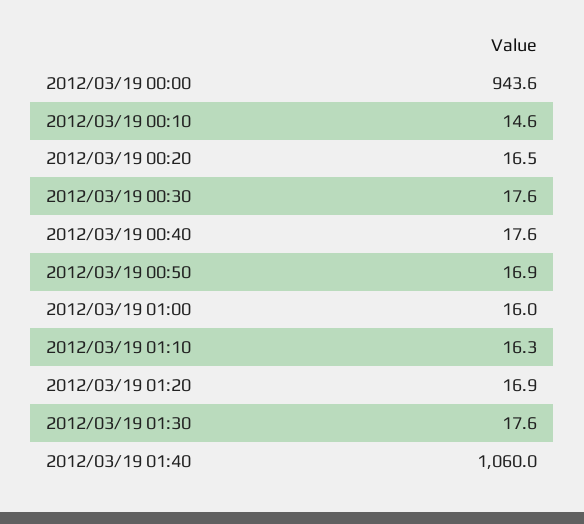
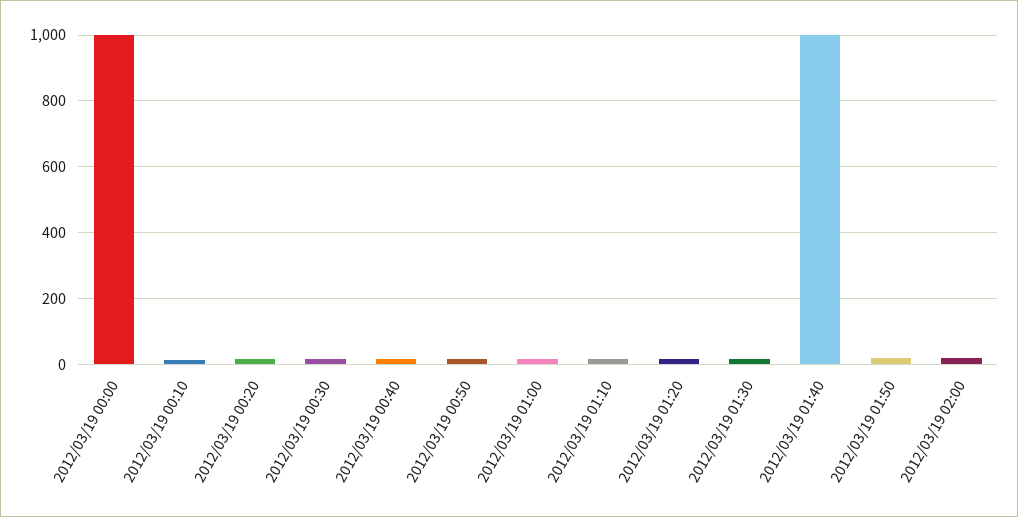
2012/03/19 00:00: 943.6 -> 1000
2012/03/19 01:40: 1060 -> 1000
2012/03/19 01:50: none -> 20
2012/03/19 02:00: none -> 20

